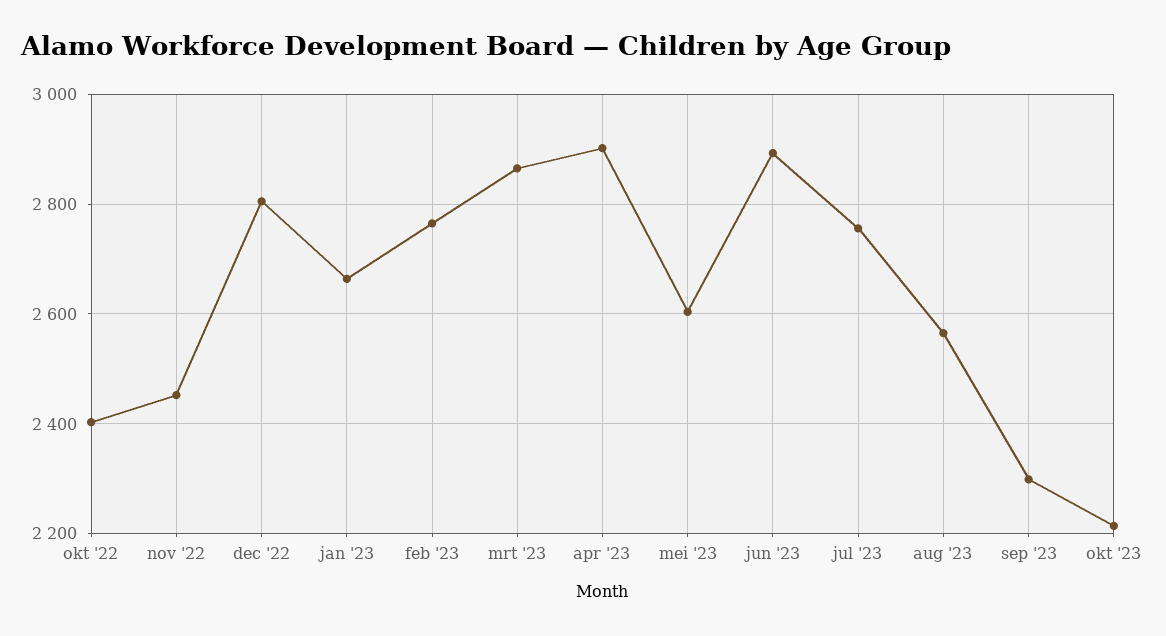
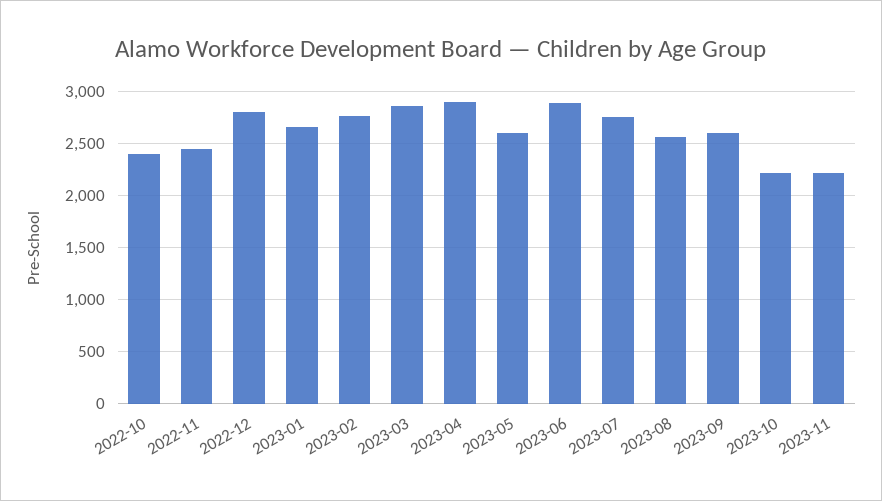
sep '23: 2300 -> 2600
2023-11: none -> 2200

